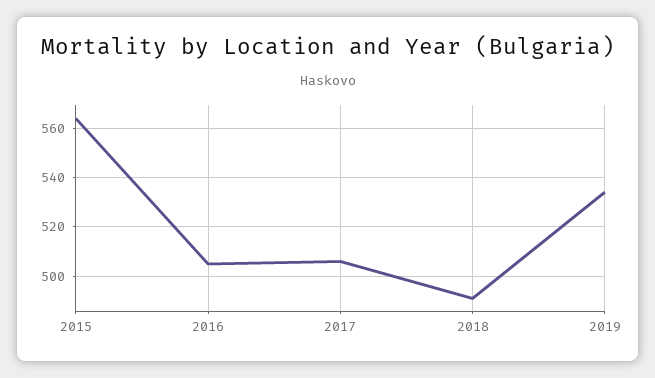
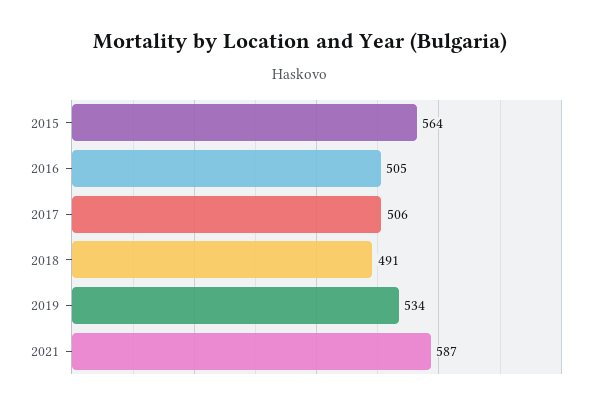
2021: none -> 587

